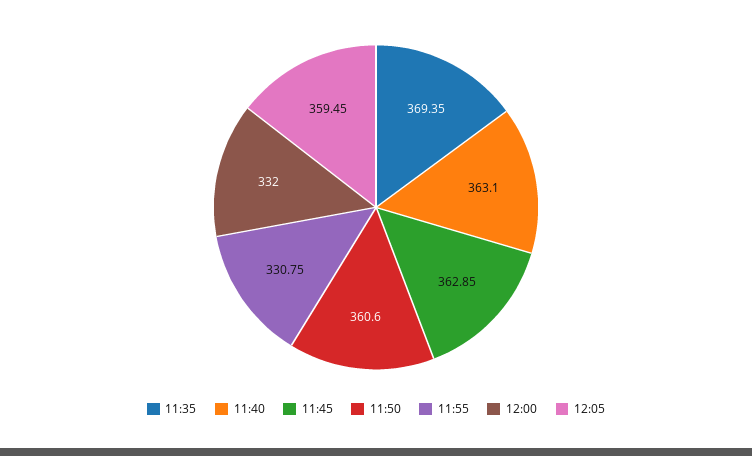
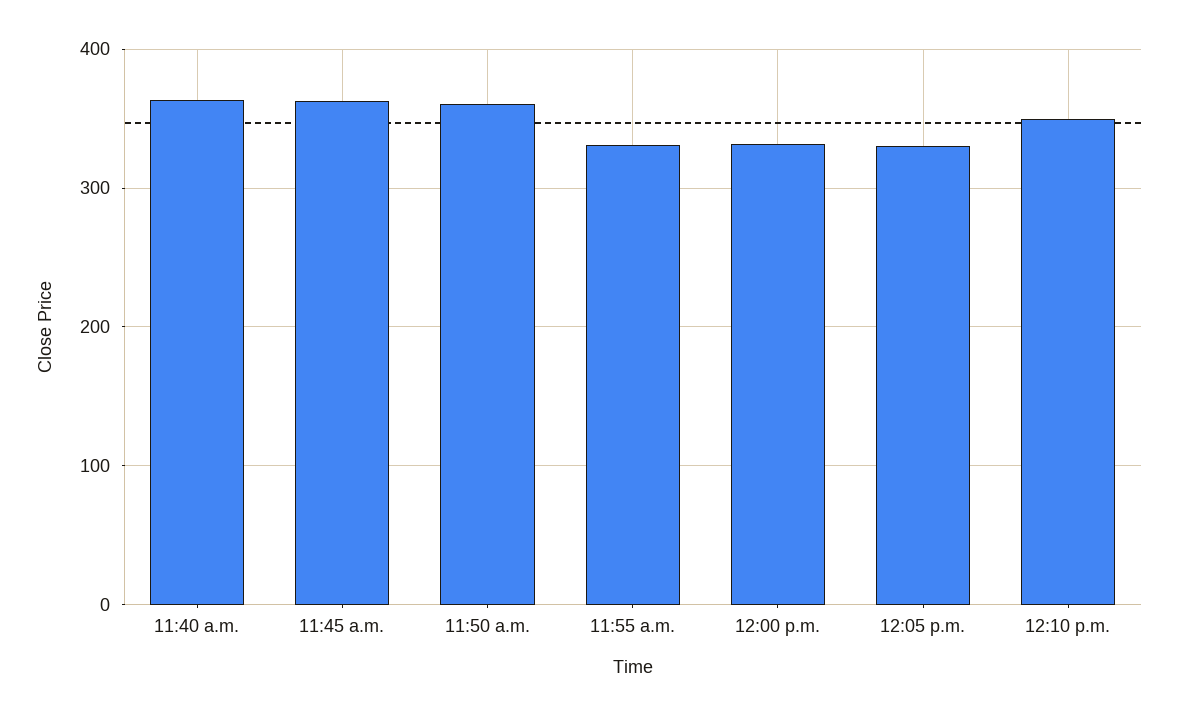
11:35: 369.35 -> none
12:05: 359.45 -> 330
12:10 p.m.: none -> 350

